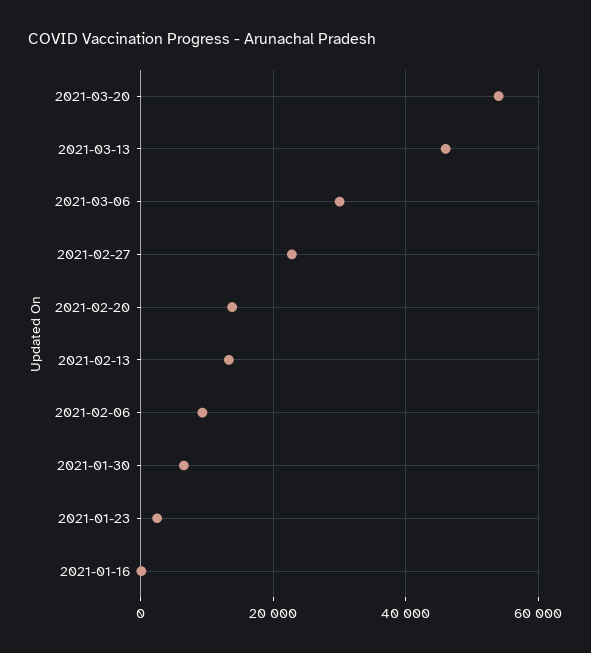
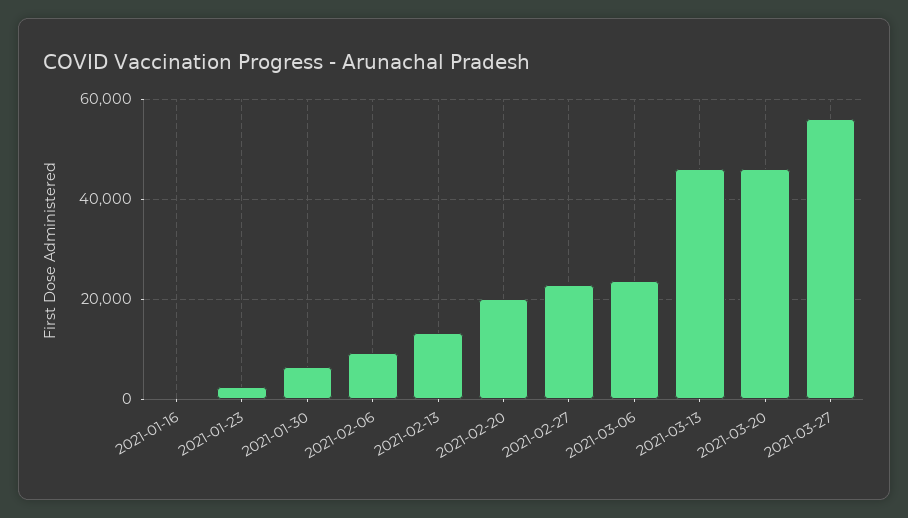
2021-03-20: 54000 -> 46000
2021-03-06: 30000 -> 24000
2021-02-20: 14000 -> 20000
2021-03-27: none -> 56000

